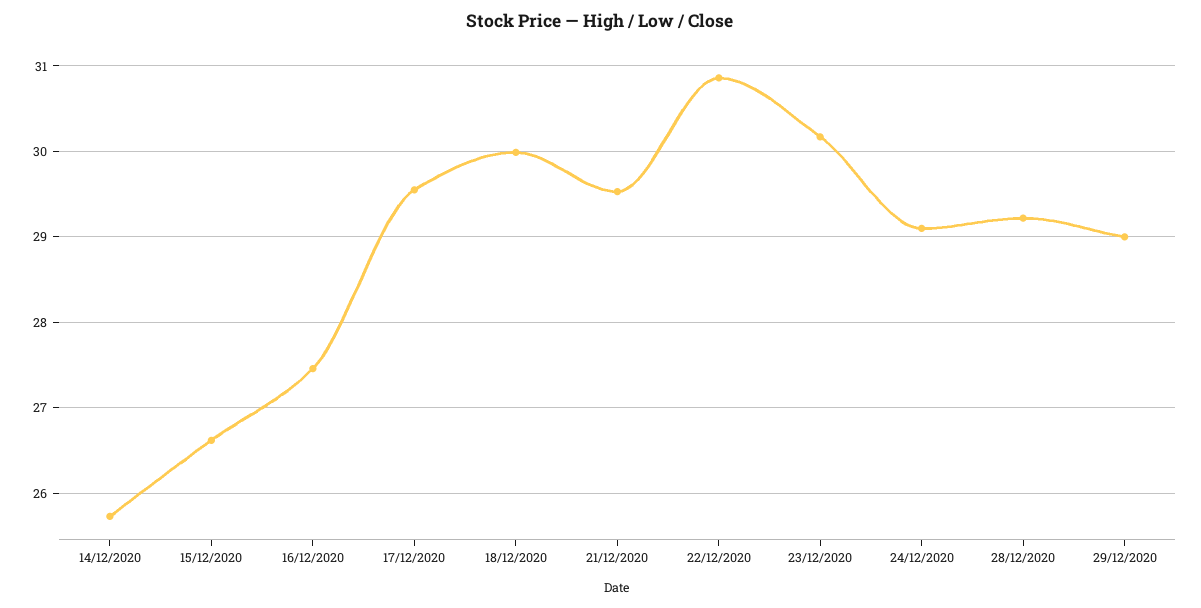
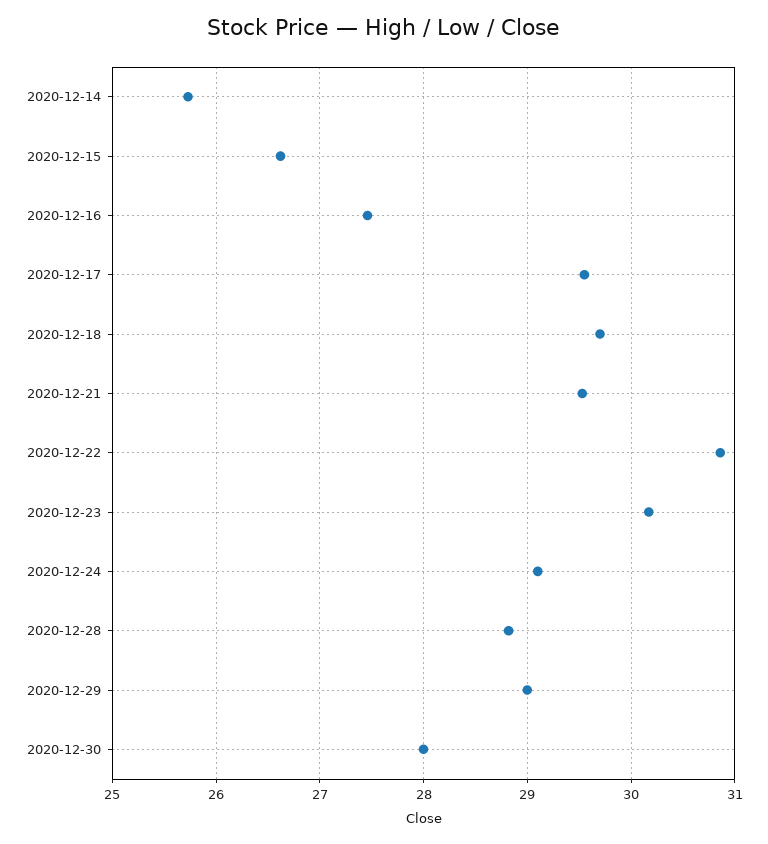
18/12/2020: 30 -> 29.7
28/12/2020: 29.2 -> 28.8
2020-12-30: none -> 28

